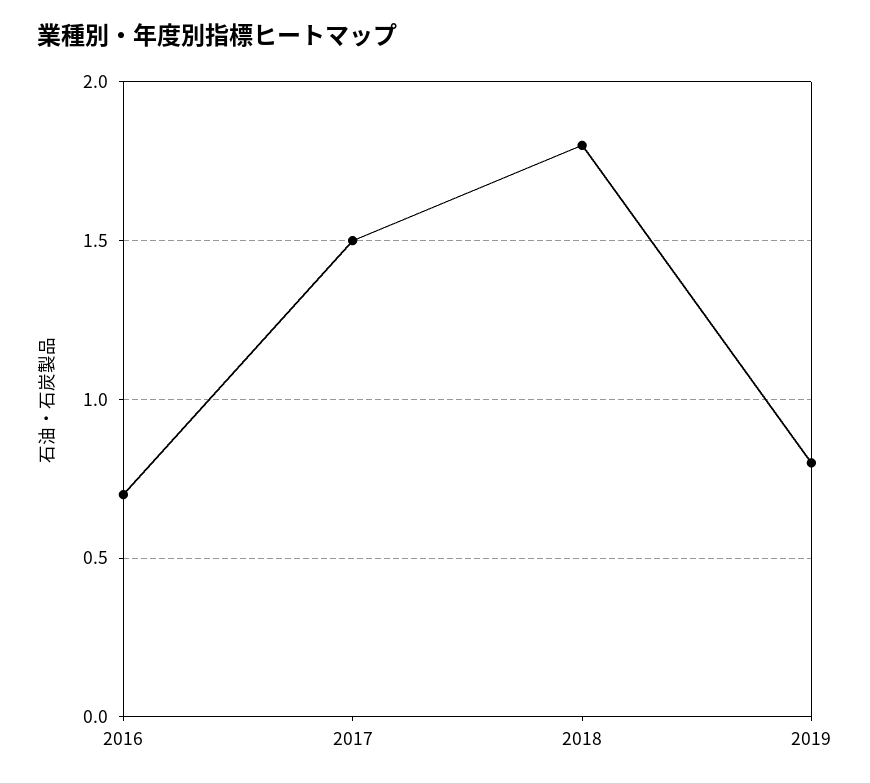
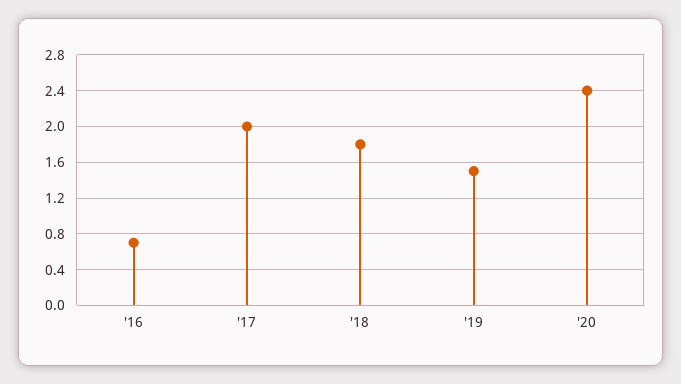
2017: 1.5 -> 2
2019: 0.8 -> 1.5
'20: none -> 2.4

